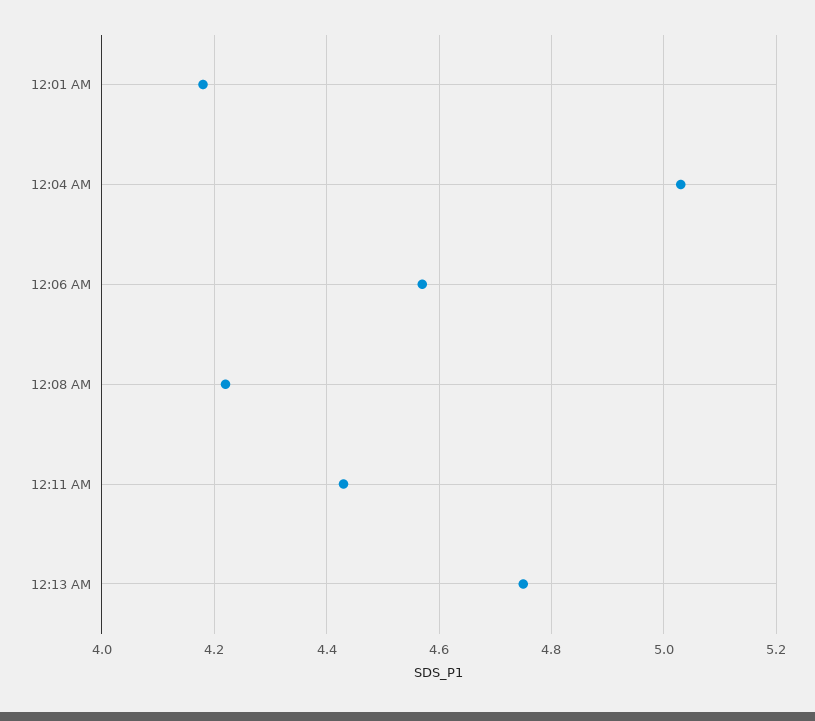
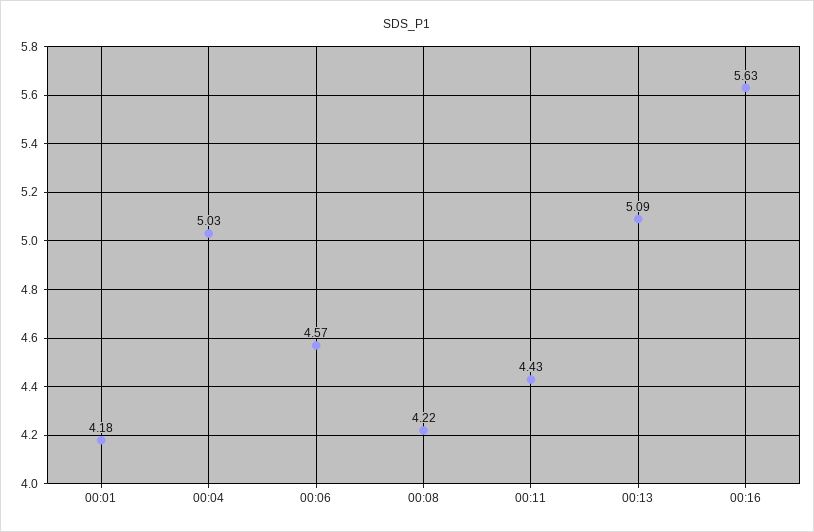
12:13 AM: 4.75 -> 5.09
00:16: none -> 5.63

